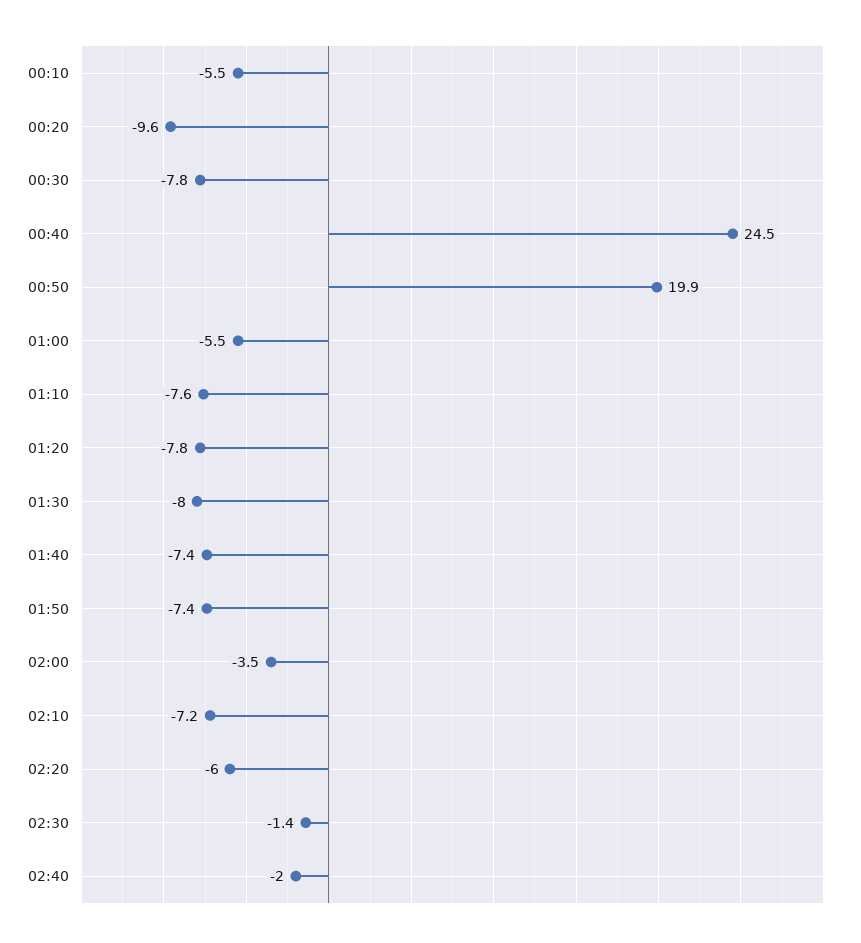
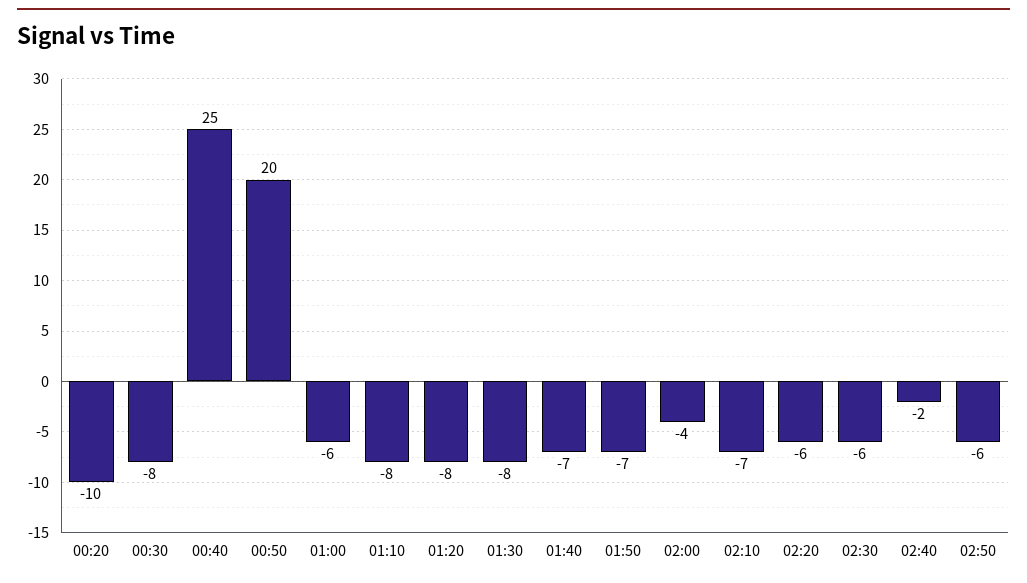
00:10: -5.5 -> none
02:30: -1.4 -> -6
02:50: none -> -6

